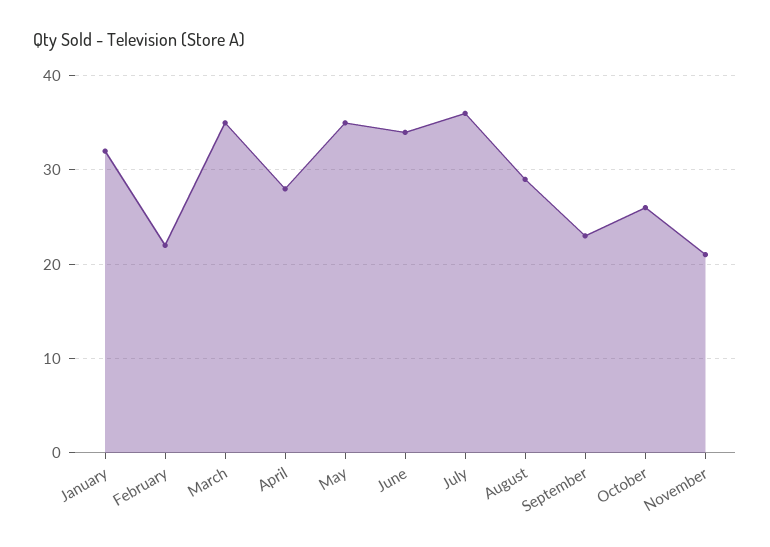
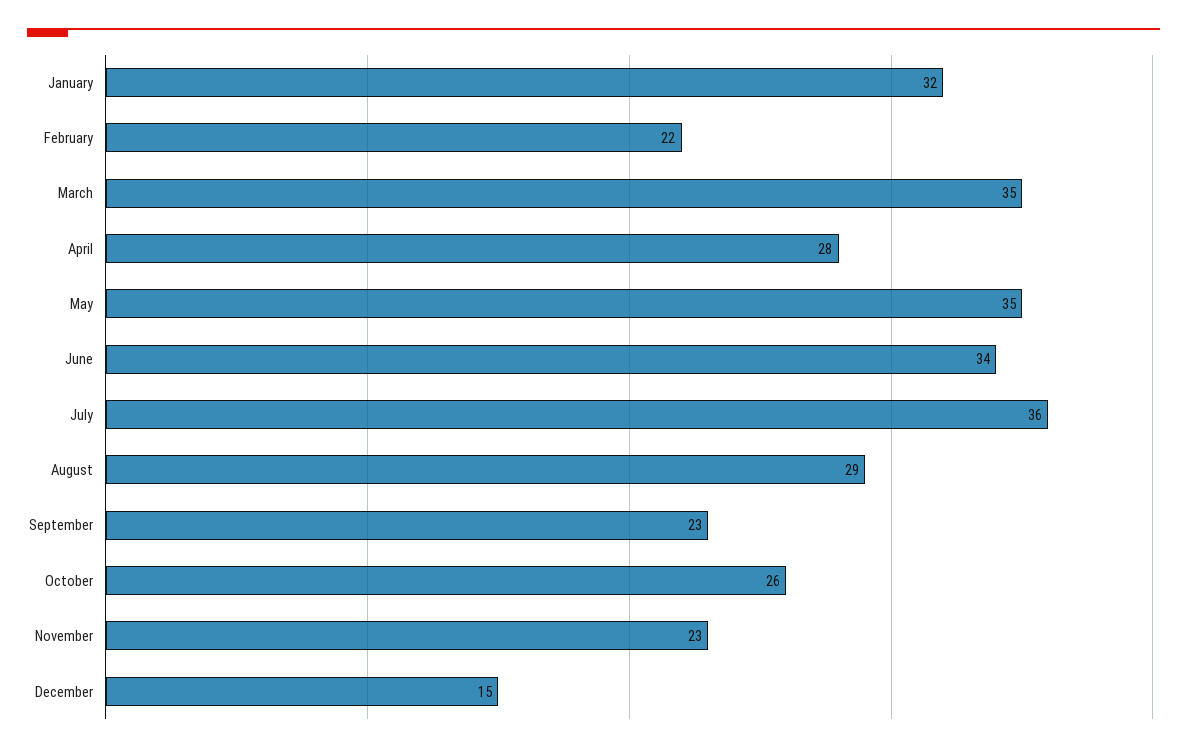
November: 21 -> 23
December: none -> 15

